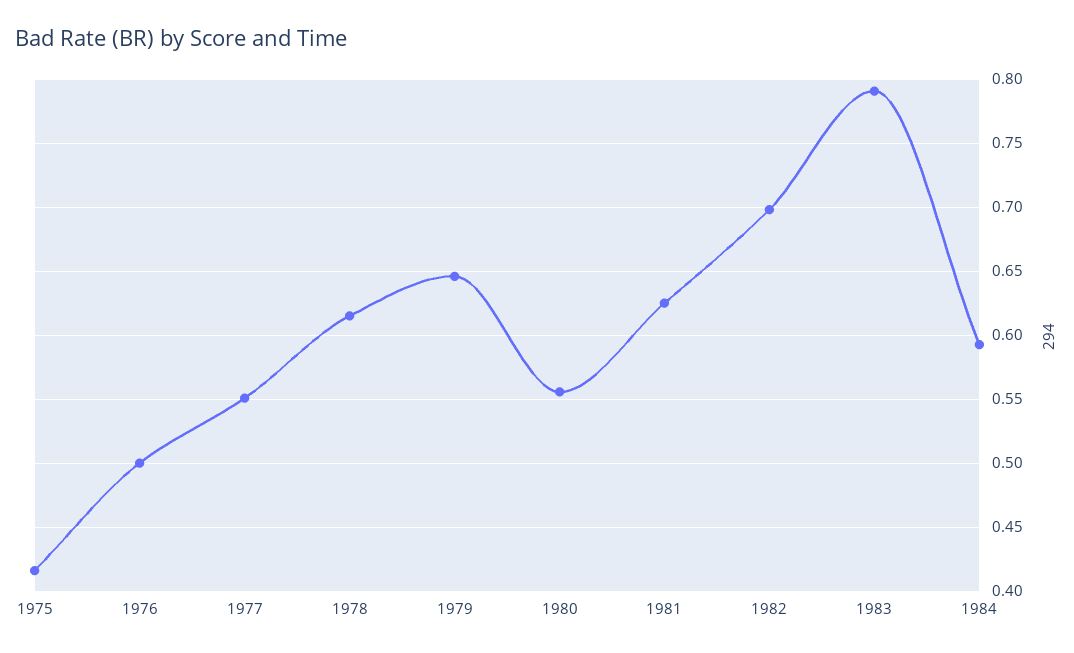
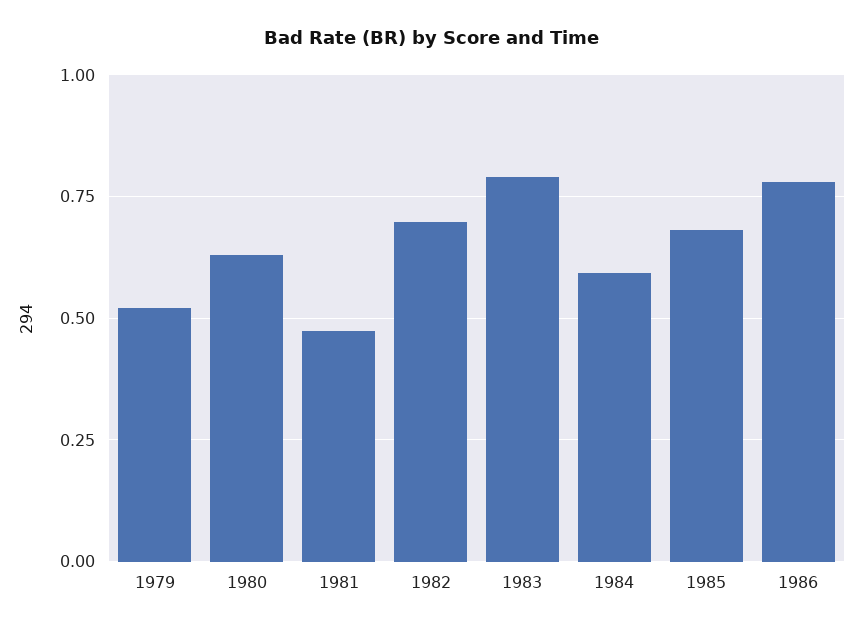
1975: 0.415 -> none
1976: 0.5 -> none
1977: 0.55 -> none
1978: 0.615 -> none
1979: 0.645 -> 0.525
1980: 0.555 -> 0.625
1981: 0.625 -> 0.475
1985: none -> 0.675
1986: none -> 0.775

